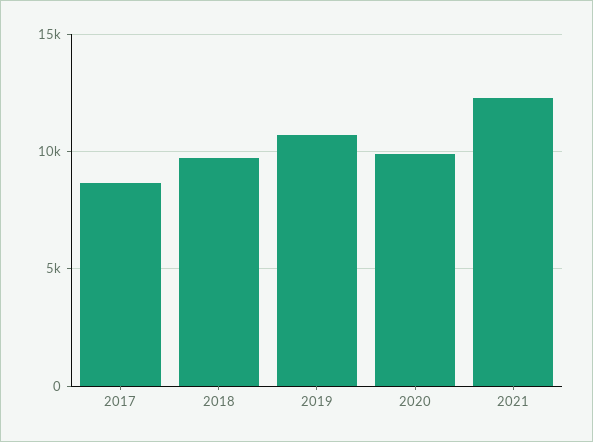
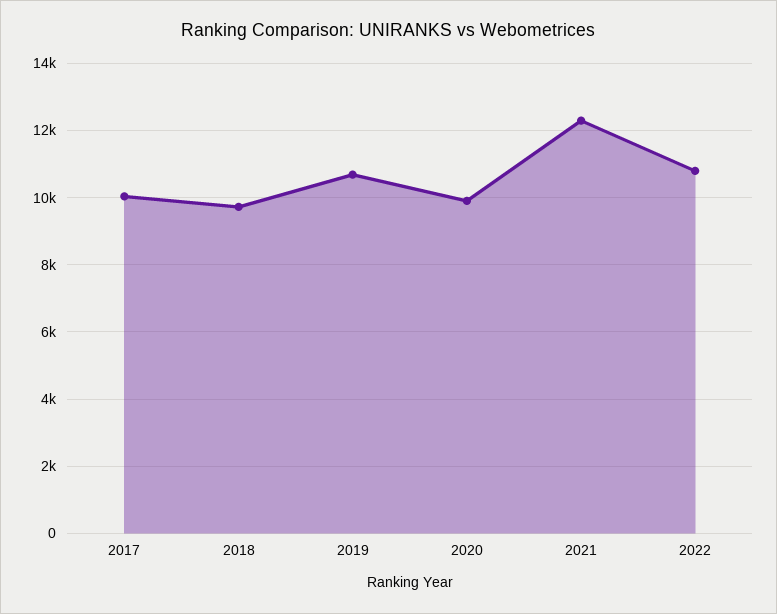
2017: 8500 -> 10000
2022: none -> 10800

